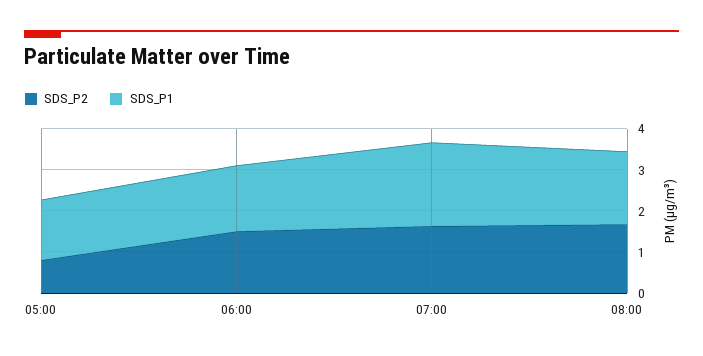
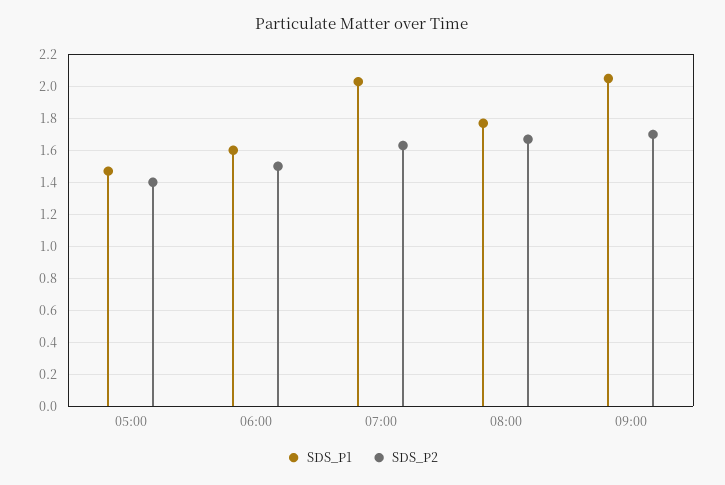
SDS_P2, 05:00: 0.8 -> 1.4
SDS_P1, 09:00: none -> 2.05
SDS_P2, 09:00: none -> 1.7

